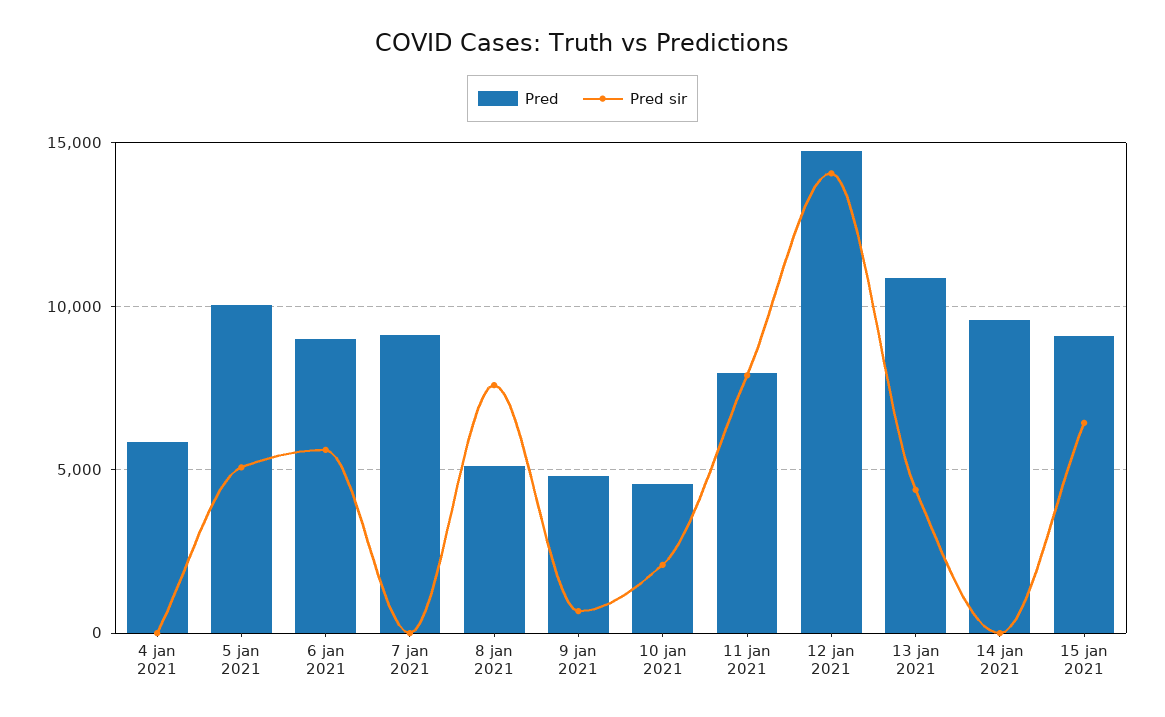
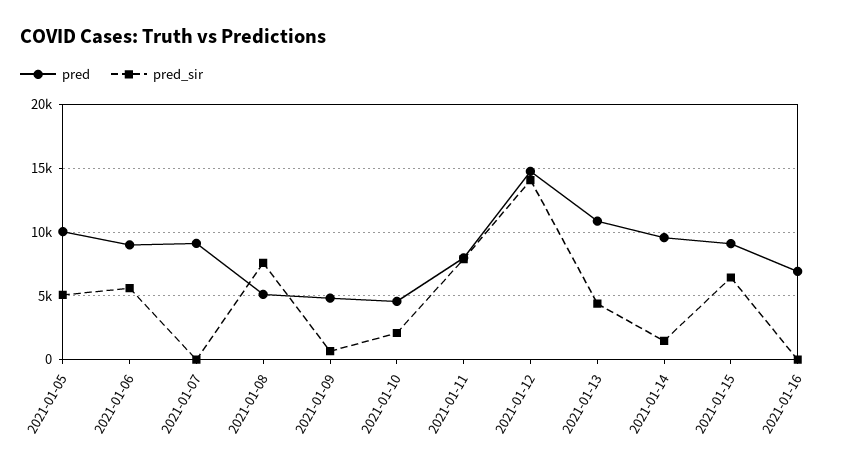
Pred, 4 jan 2021: 6000 -> none
Pred sir, 4 jan 2021: 0 -> none
Pred sir, 14 jan 2021: 0 -> 1500
Pred, 2021-01-16: none -> 7000
Pred sir, 2021-01-16: none -> 0

